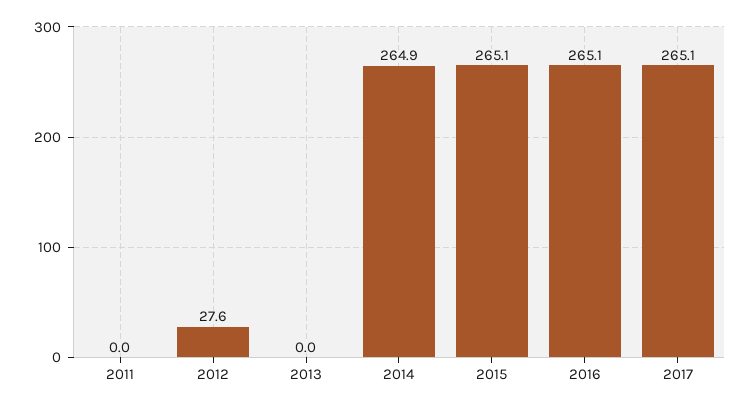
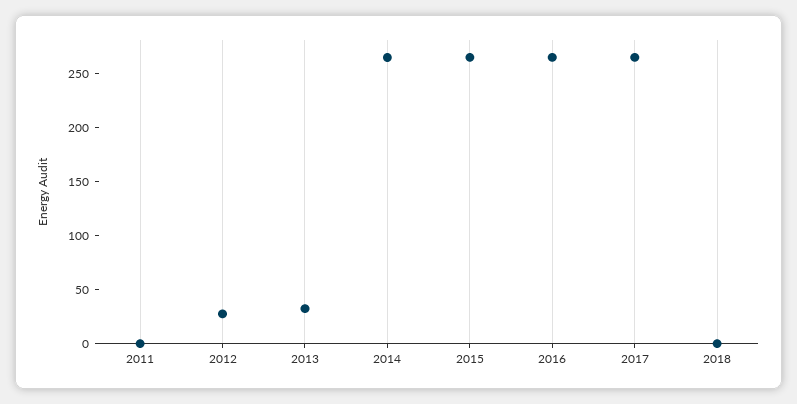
2013: 0 -> 30
2018: none -> 0

